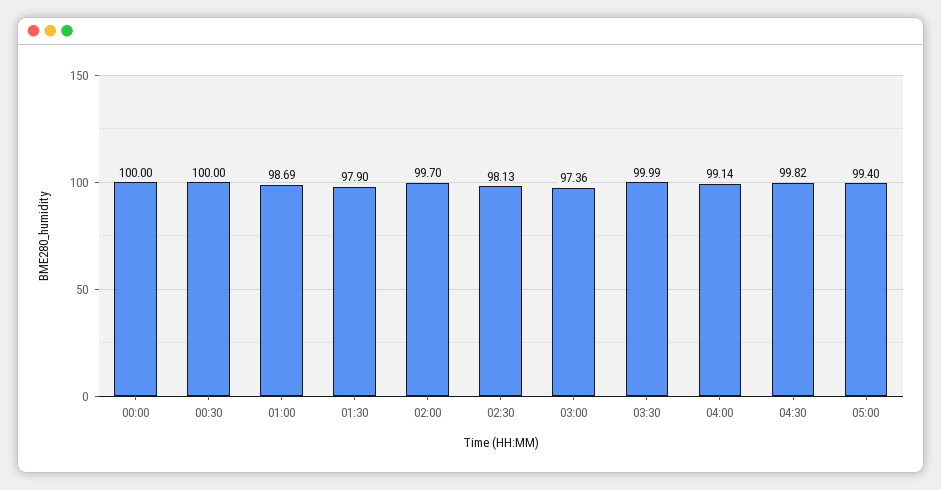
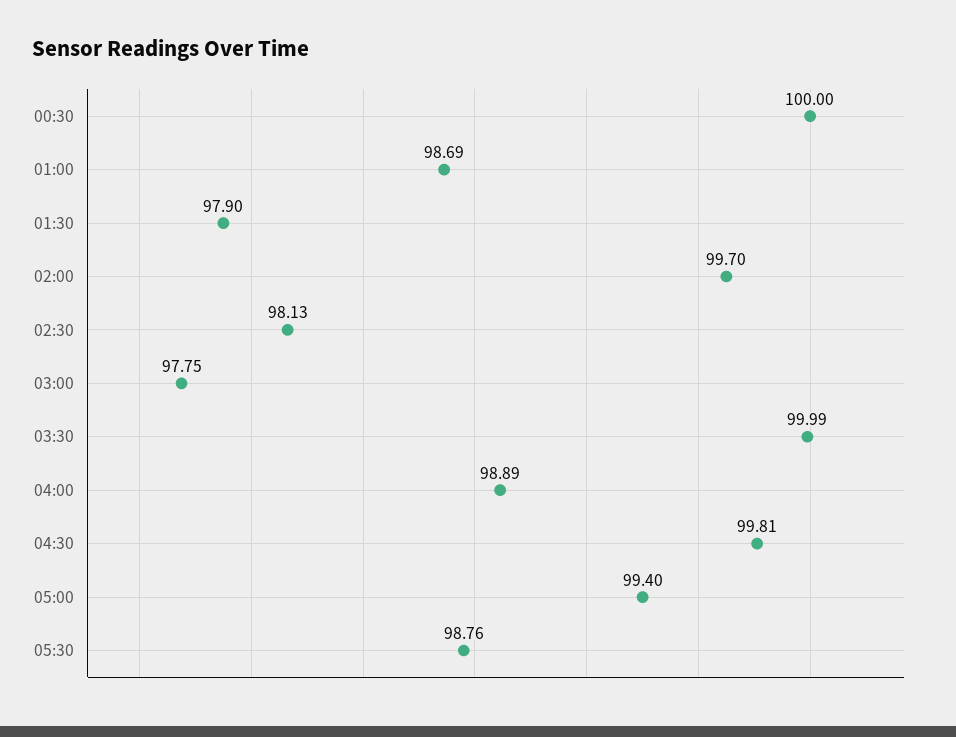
00:00: 100 -> none
03:00: 97.36 -> 97.75
04:00: 99.14 -> 98.89
04:30: 99.82 -> 99.81
05:30: none -> 98.76

